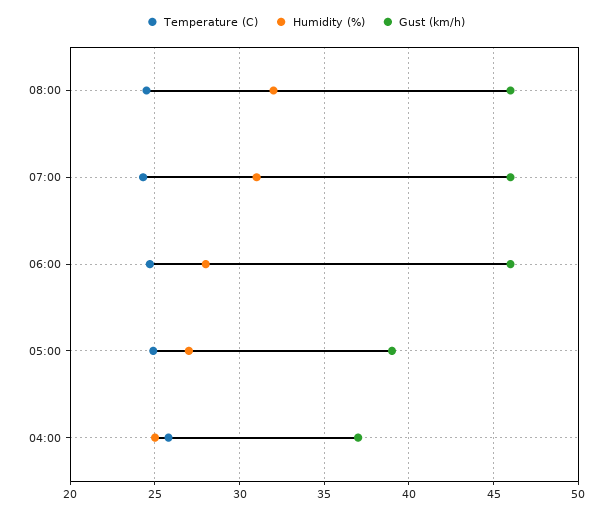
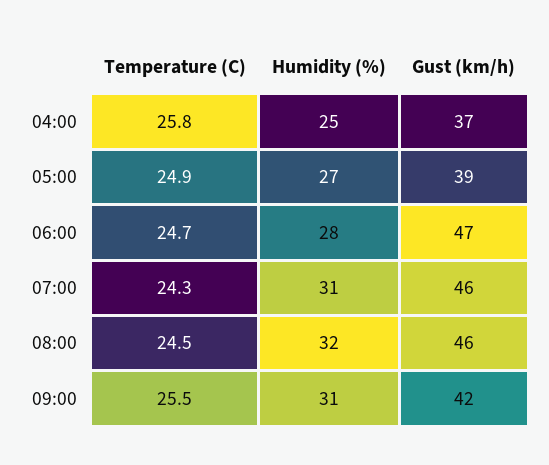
Gust (km/h), 06:00: 46 -> 47
Temperature (C), 09:00: none -> 25.5
Humidity (%), 09:00: none -> 31
Gust (km/h), 09:00: none -> 42

